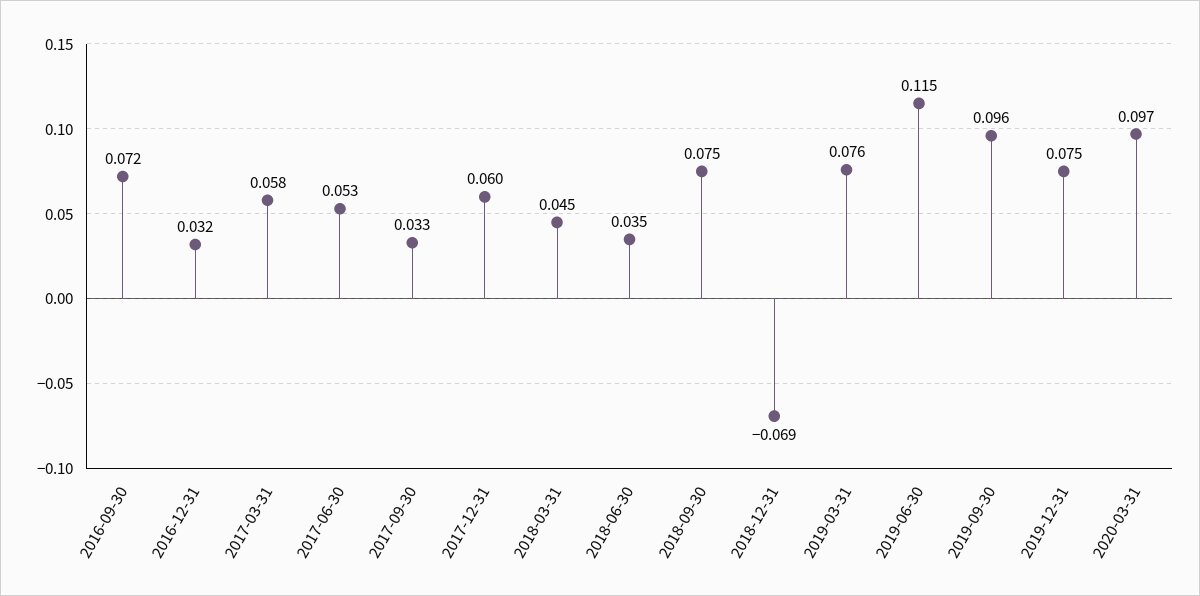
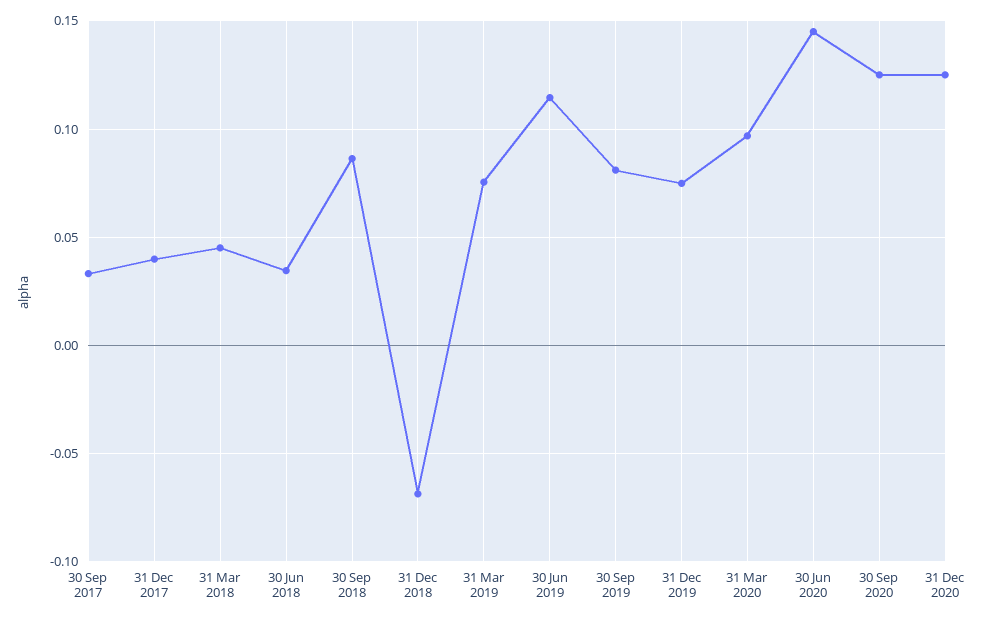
2016-09-30: 0.072 -> none
2016-12-31: 0.032 -> none
2017-03-31: 0.058 -> none
2017-06-30: 0.053 -> none
2017-12-31: 0.06 -> 0.04
2018-09-30: 0.075 -> 0.085
2019-09-30: 0.096 -> 0.08
30 Jun 2020: none -> 0.145
30 Sep 2020: none -> 0.125
31 Dec 2020: none -> 0.125

